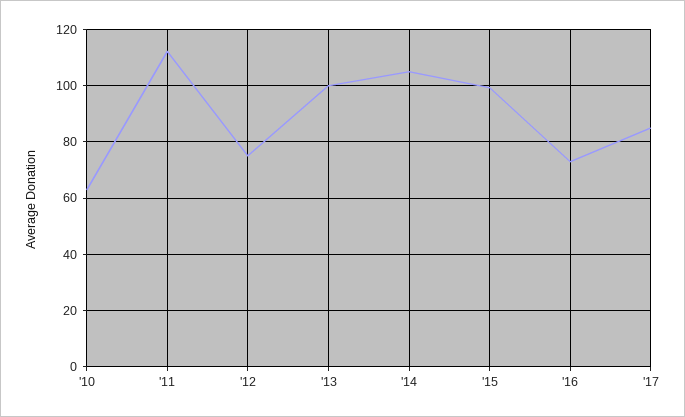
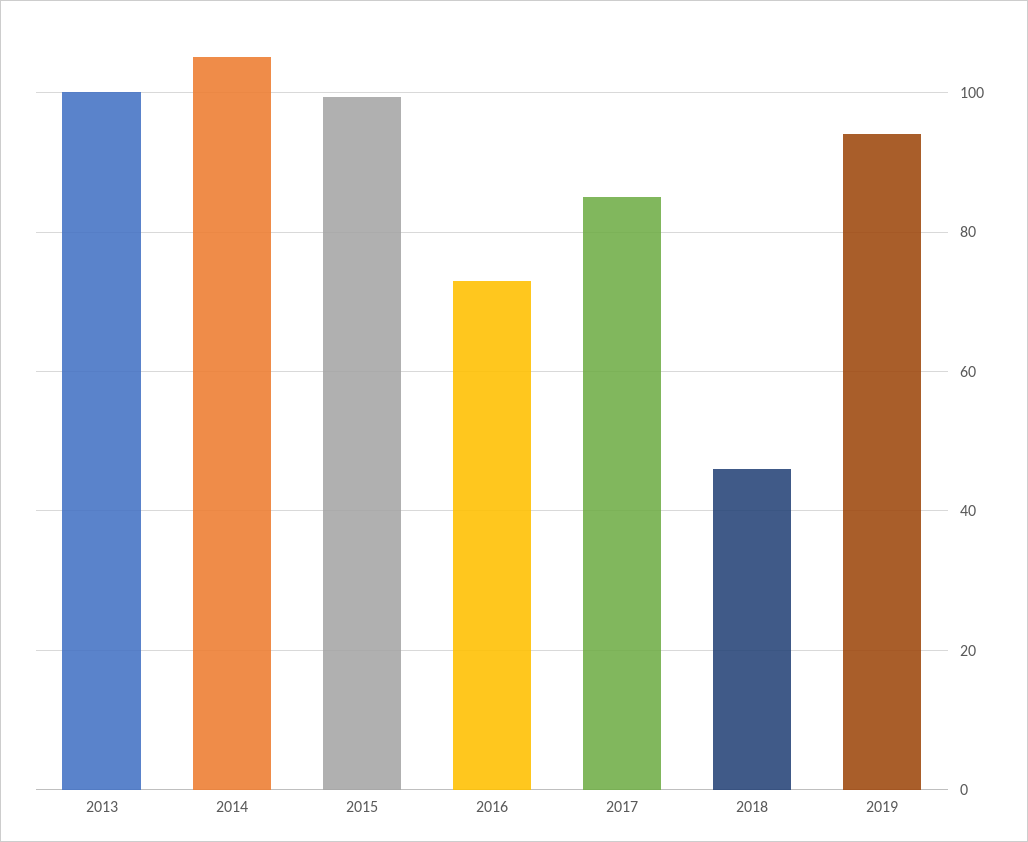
'10: 62.5 -> none
'11: 112.5 -> none
'12: 75 -> none
2018: none -> 46
2019: none -> 94

